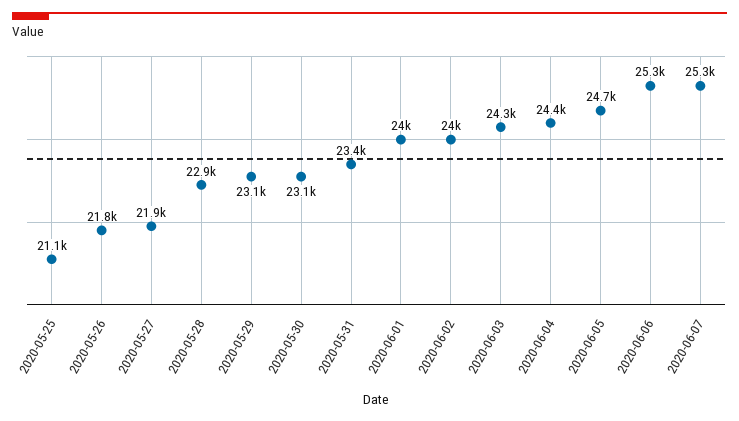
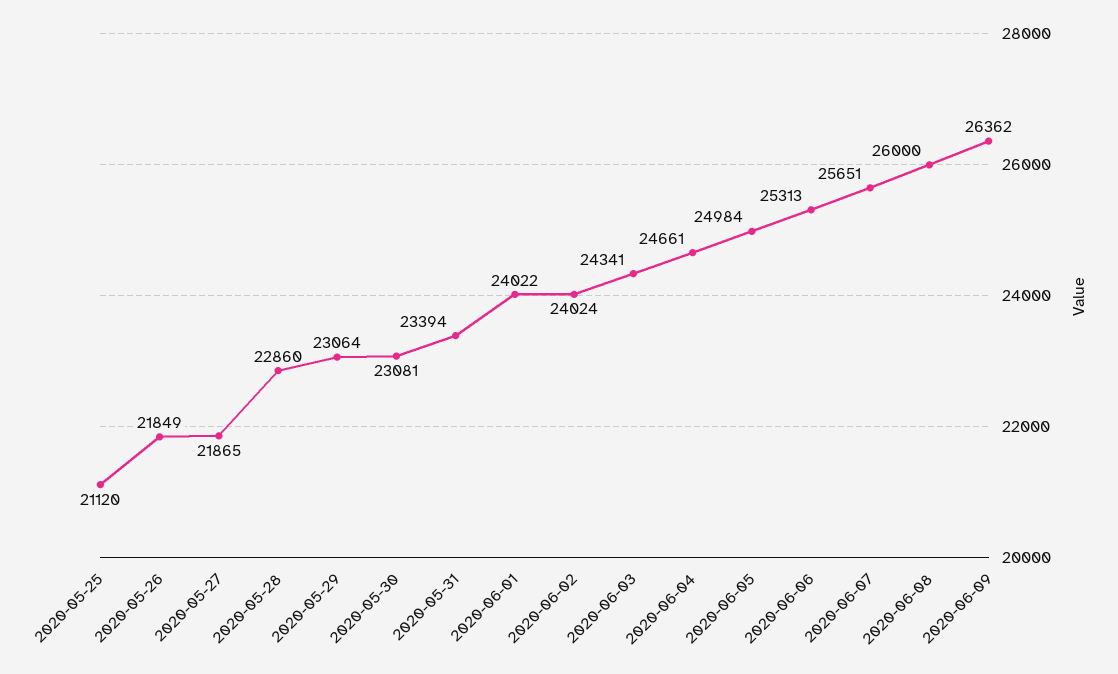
2020-06-04: 24400 -> 24661
2020-06-05: 24700 -> 24984
2020-06-07: 25300 -> 25651
2020-06-08: none -> 26000
2020-06-09: none -> 26362

